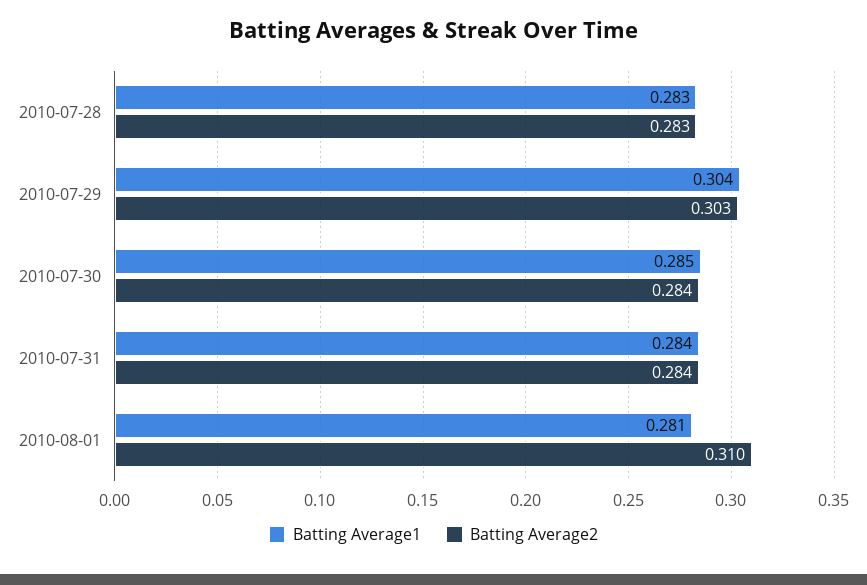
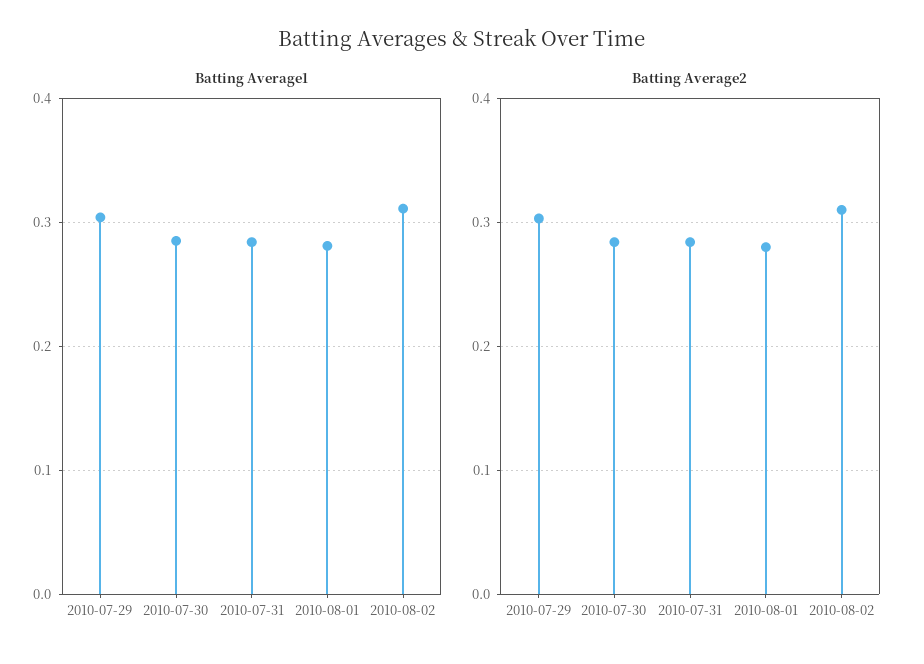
Batting Average1, 2010-07-28: 0.283 -> none
Batting Average2, 2010-07-28: 0.283 -> none
Batting Average2, 2010-08-01: 0.31 -> 0.28
Batting Average1, 2010-08-02: none -> 0.31
Batting Average2, 2010-08-02: none -> 0.31

